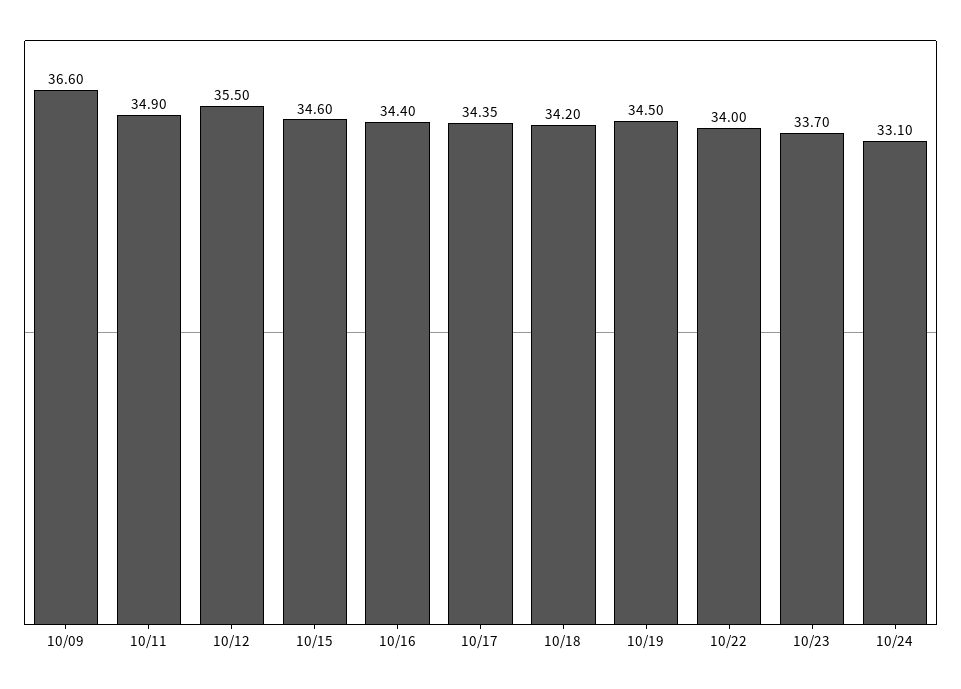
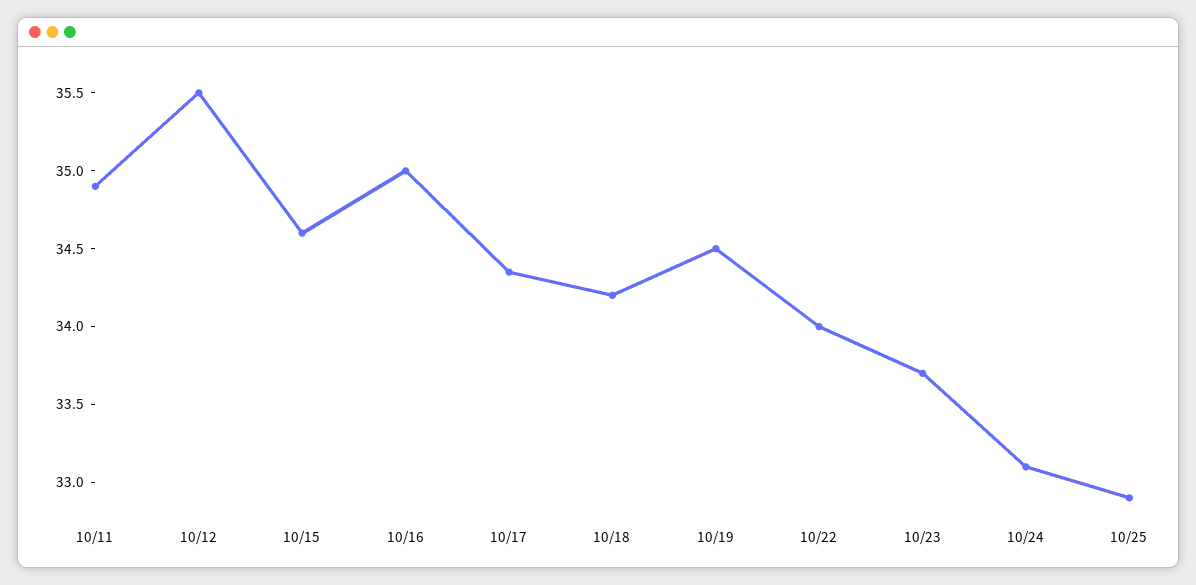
10/09: 36.6 -> none
10/16: 34.4 -> 35
10/25: none -> 32.9

